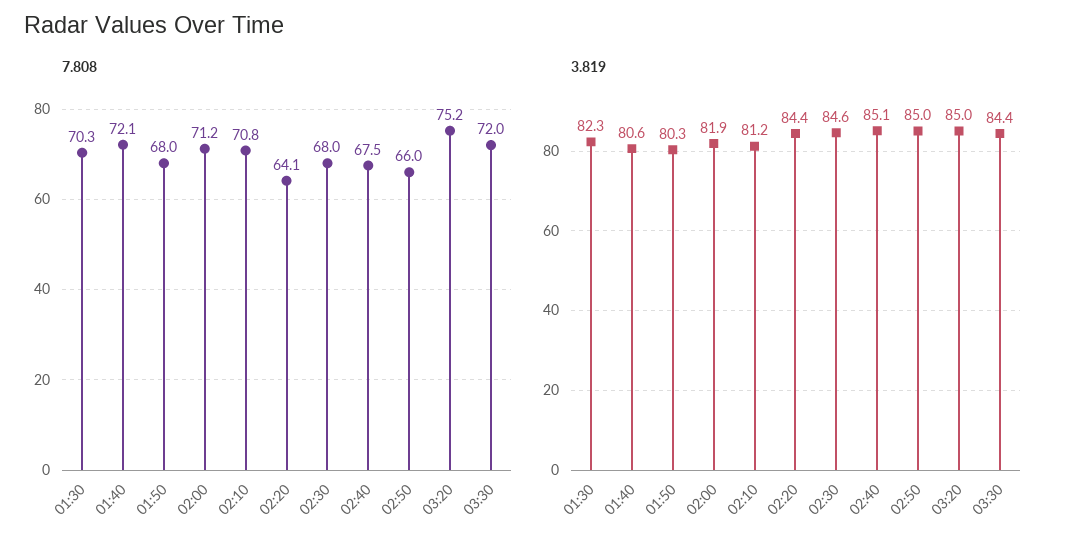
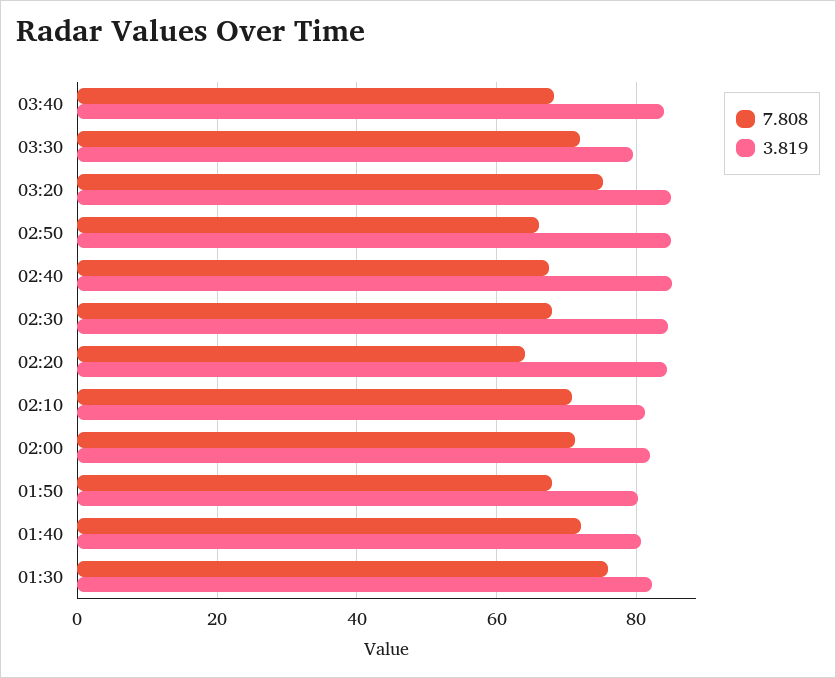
7.808, 01:30: 70.3 -> 76
3.819, 03:30: 84.4 -> 80
7.808, 03:40: none -> 68
3.819, 03:40: none -> 84

